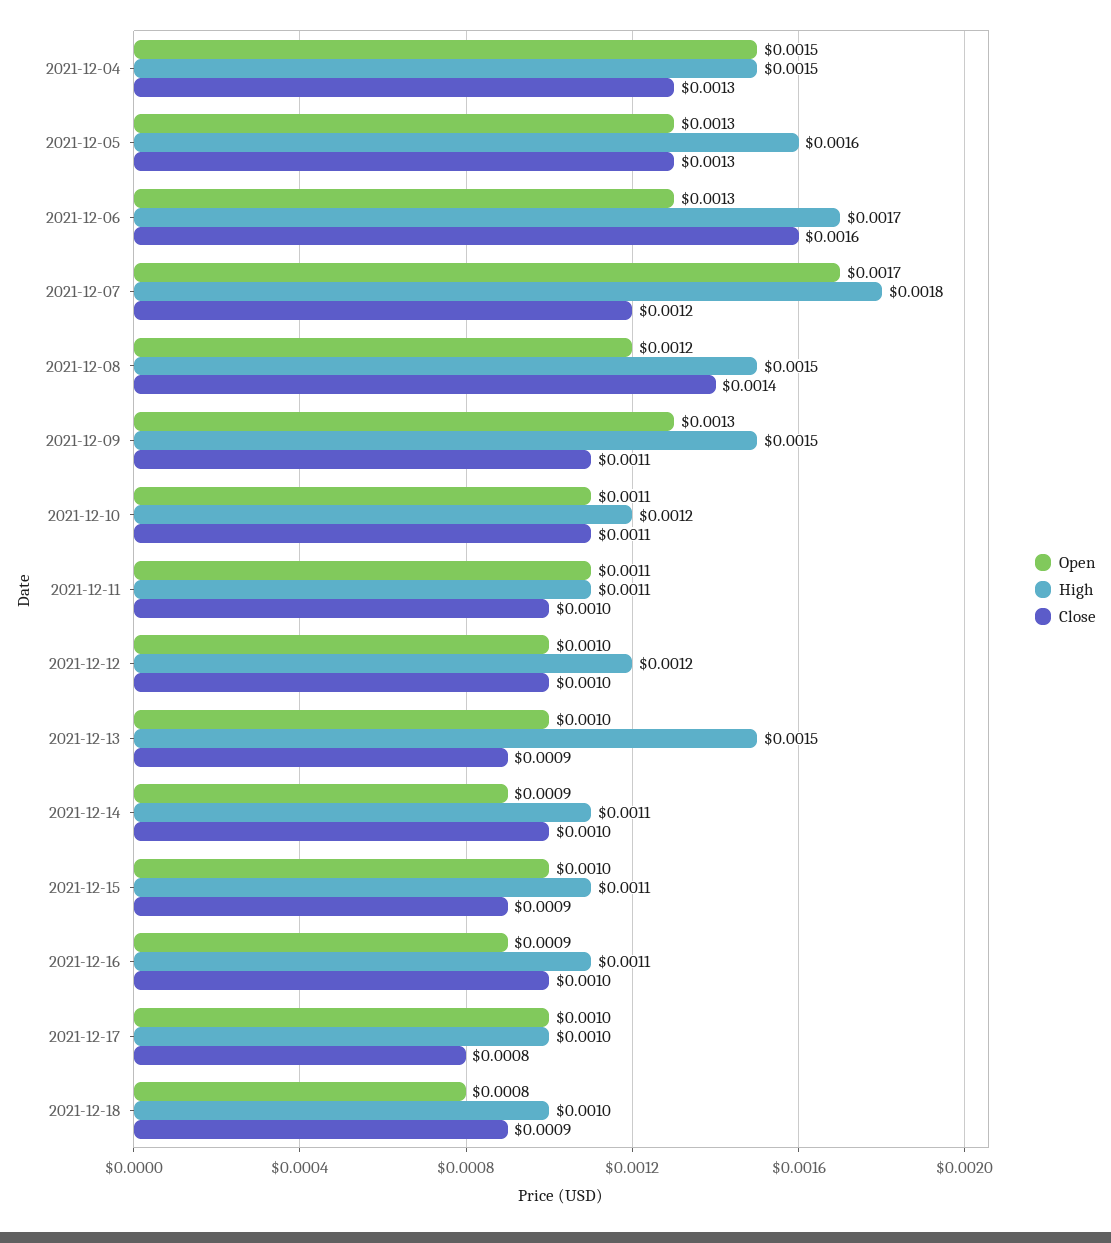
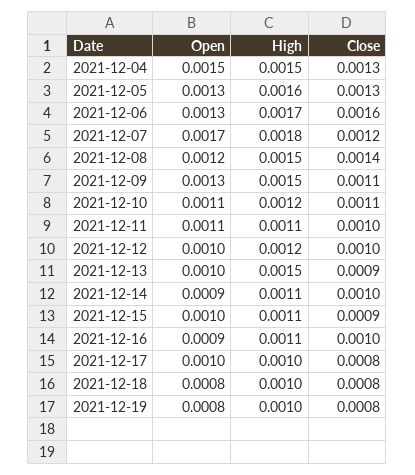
Close, 2021-12-18: 0.0009 -> 0.0008
Open, 2021-12-19: none -> 0.0008
High, 2021-12-19: none -> 0.001
Close, 2021-12-19: none -> 0.0008

